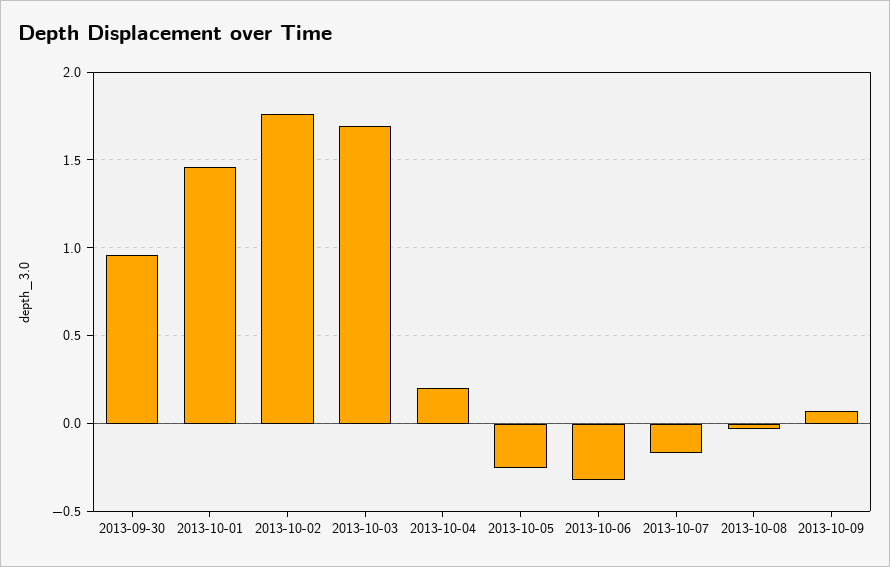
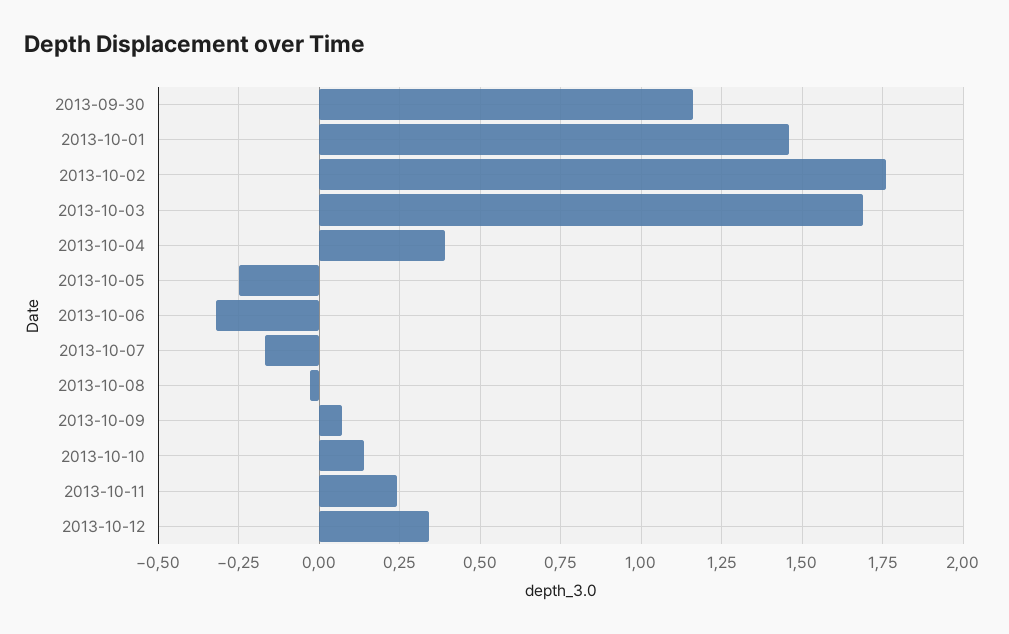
2013-09-30: 0.95 -> 1.15
2013-10-04: 0.2 -> 0.4
2013-10-10: none -> 0.15
2013-10-11: none -> 0.25
2013-10-12: none -> 0.35

